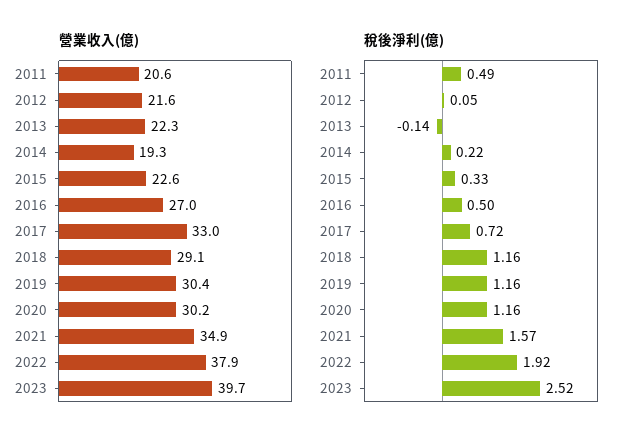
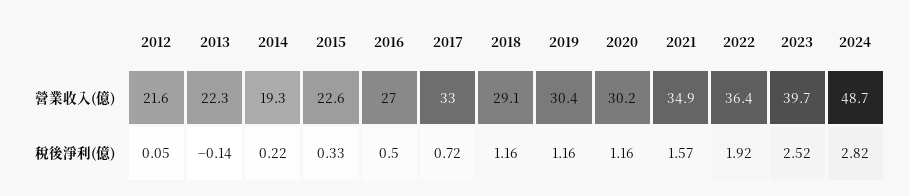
營業收入(億), 2011: 20.6 -> none
營業收入(億), 2022: 37.9 -> 36.4
稅後淨利(億), 2011: 0.49 -> none
營業收入(億), 2024: none -> 48.7
稅後淨利(億), 2024: none -> 2.82

